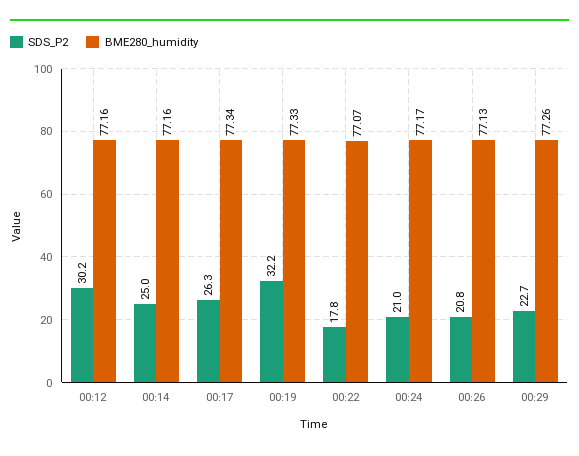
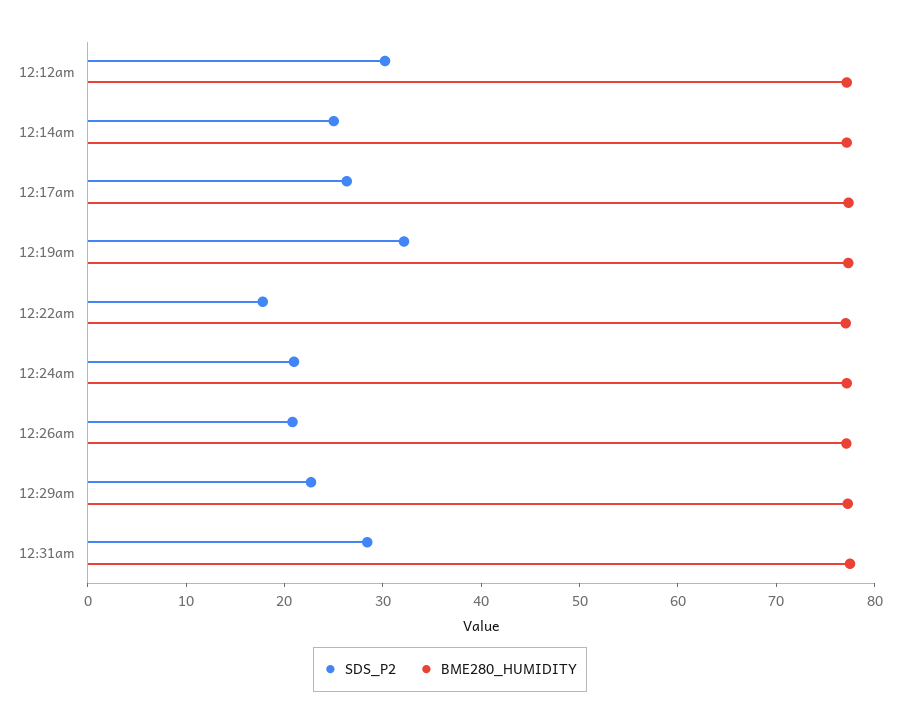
SDS_P2, 12:31am: none -> 28
BME280_humidity, 12:31am: none -> 78

